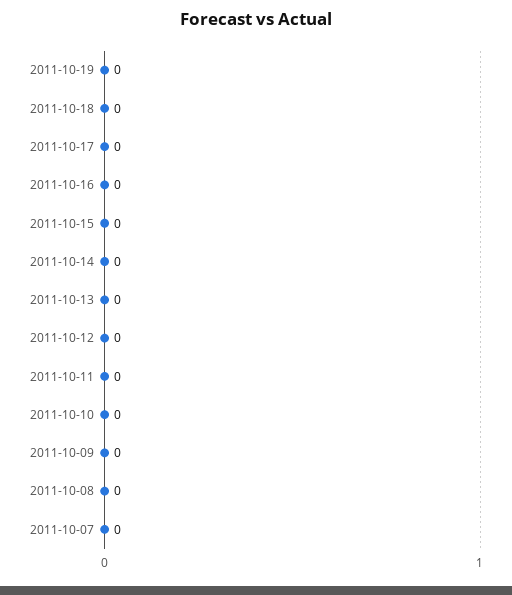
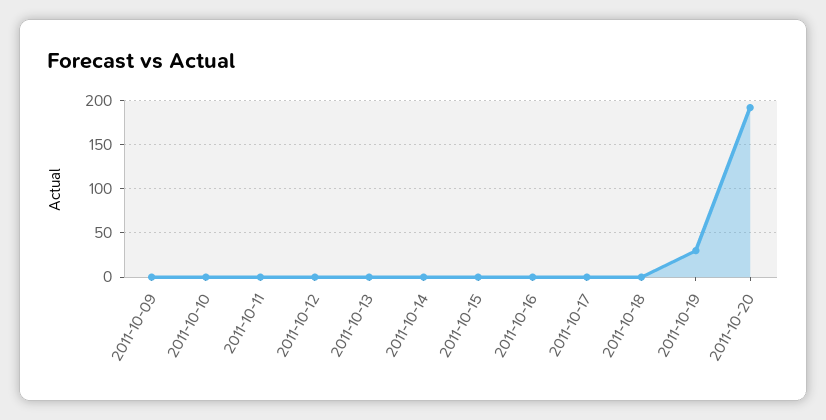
2011-10-19: 0 -> 30
2011-10-08: 0 -> none
2011-10-07: 0 -> none
2011-10-20: none -> 190

